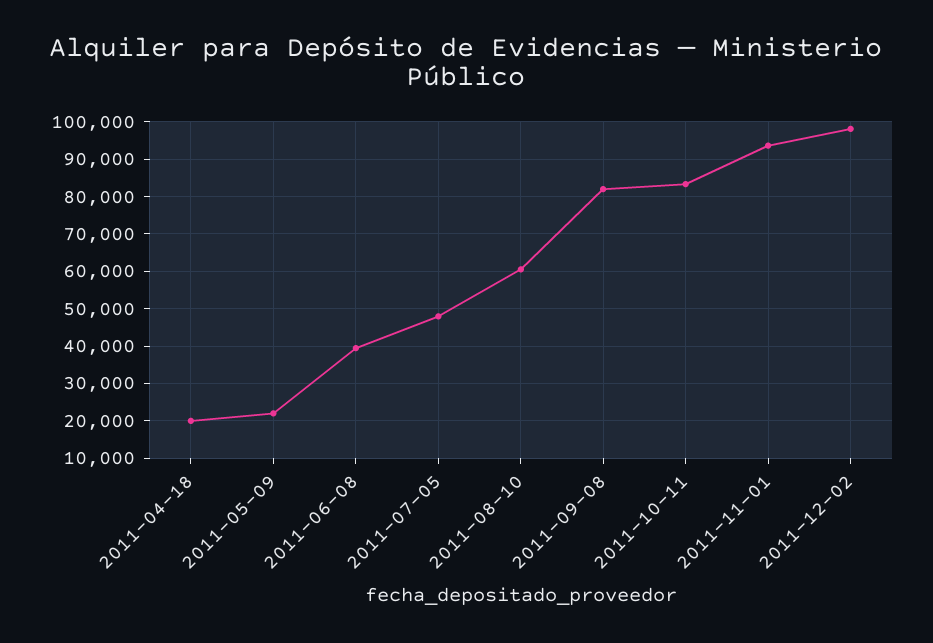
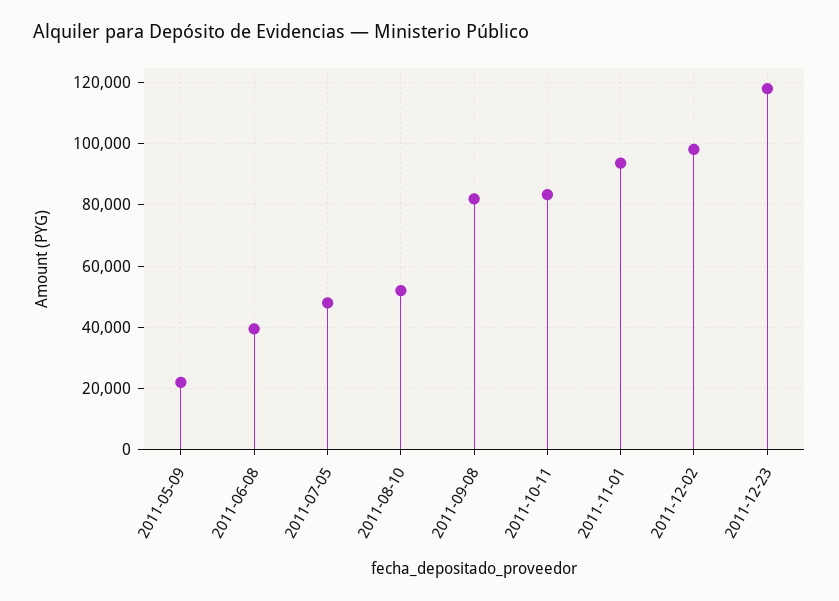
2011-04-18: 20000 -> none
2011-08-10: 60000 -> 52000
2011-12-23: none -> 118000

